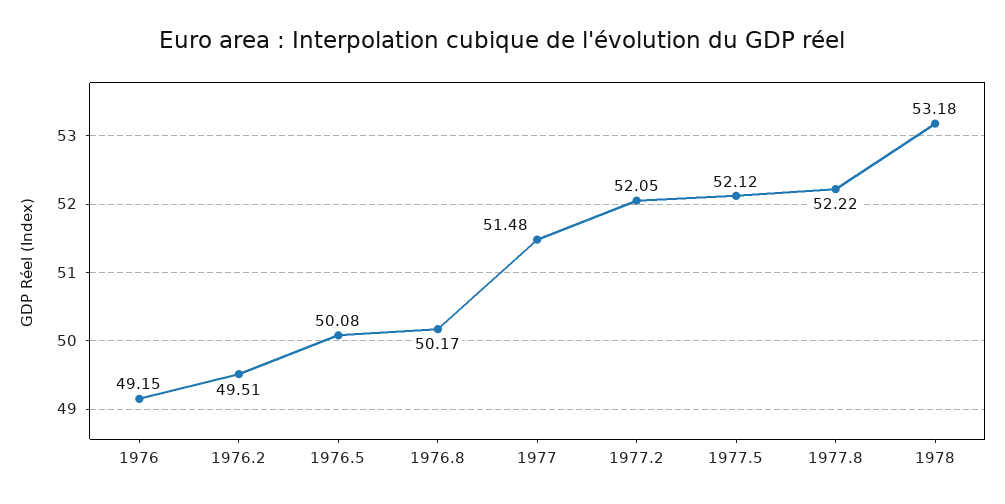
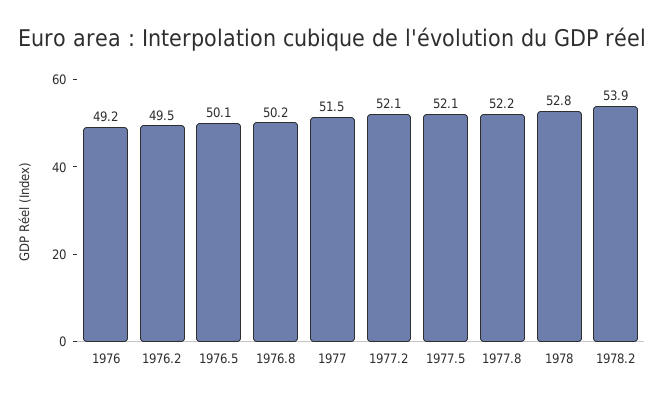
1978: 53.18 -> 52.8
1978.2: none -> 53.9

